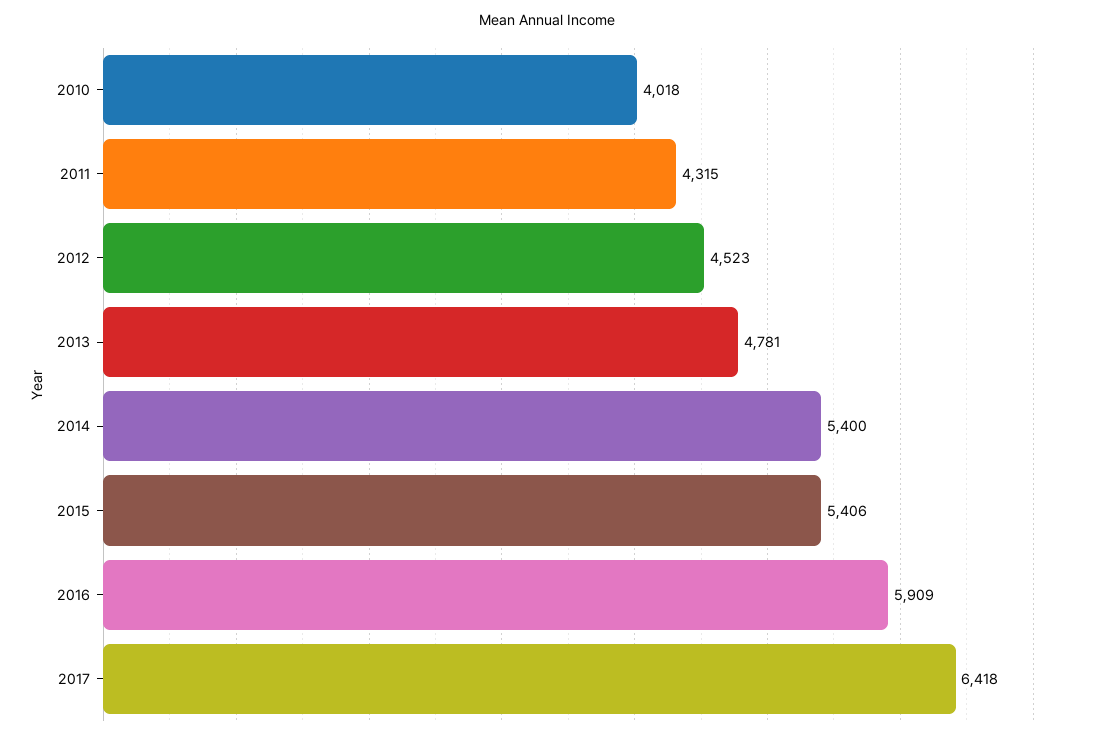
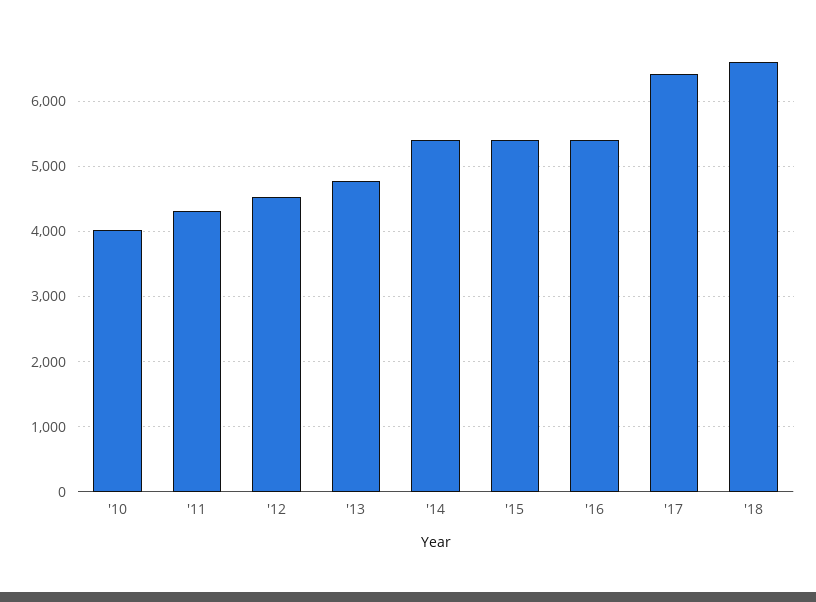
2016: 5909 -> 5400
'18: none -> 6600

